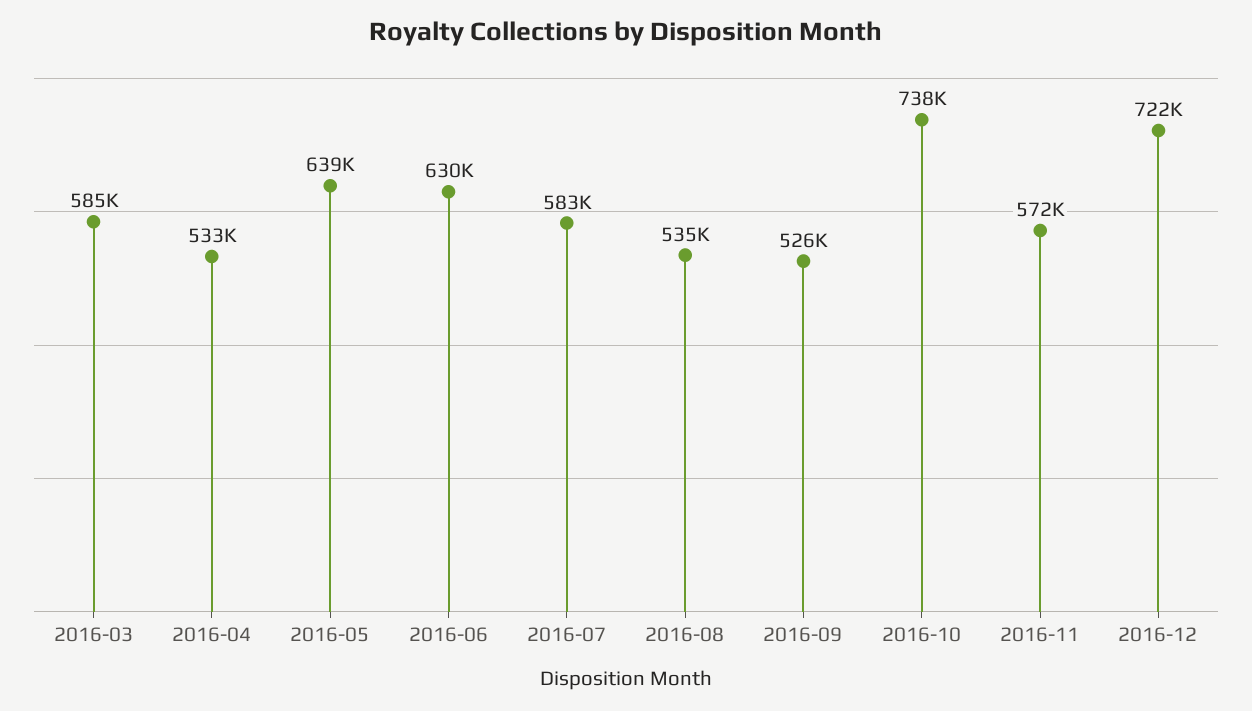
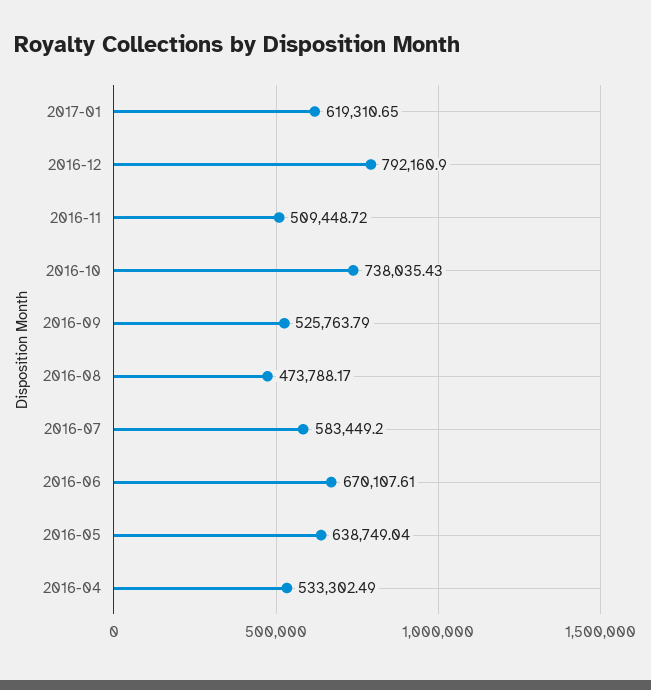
2016-03: 585000 -> none
2016-06: 630000 -> 670107.61
2016-08: 535000 -> 473788.17
2016-11: 572000 -> 509448.72
2016-12: 722000 -> 792160.9
2017-01: none -> 619310.65

